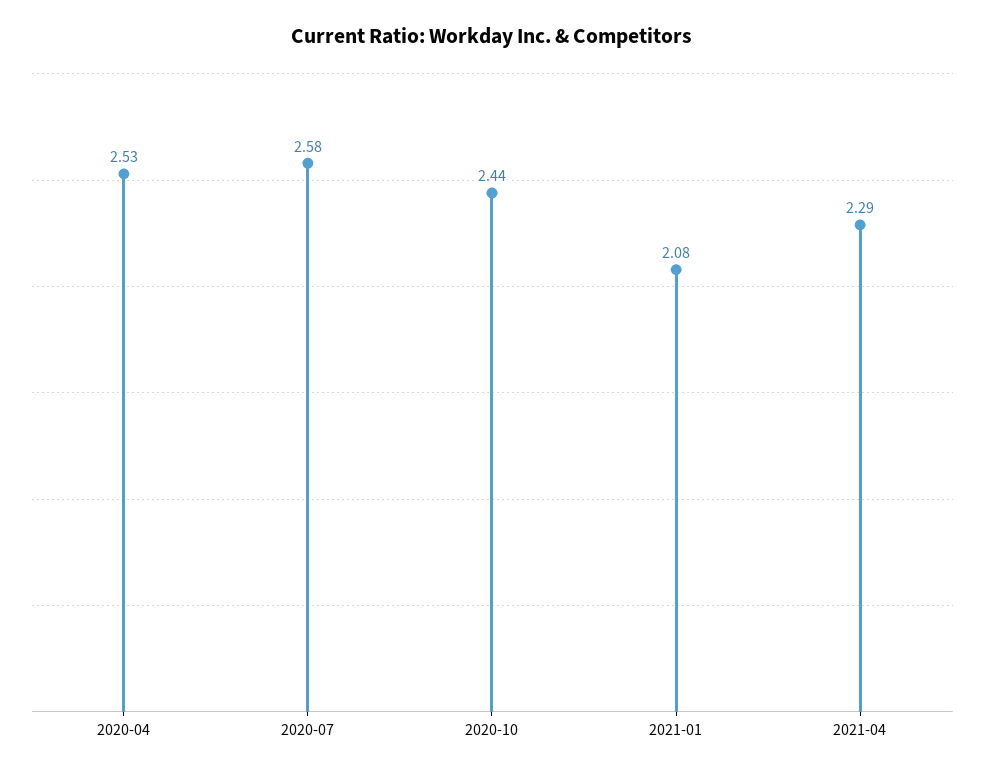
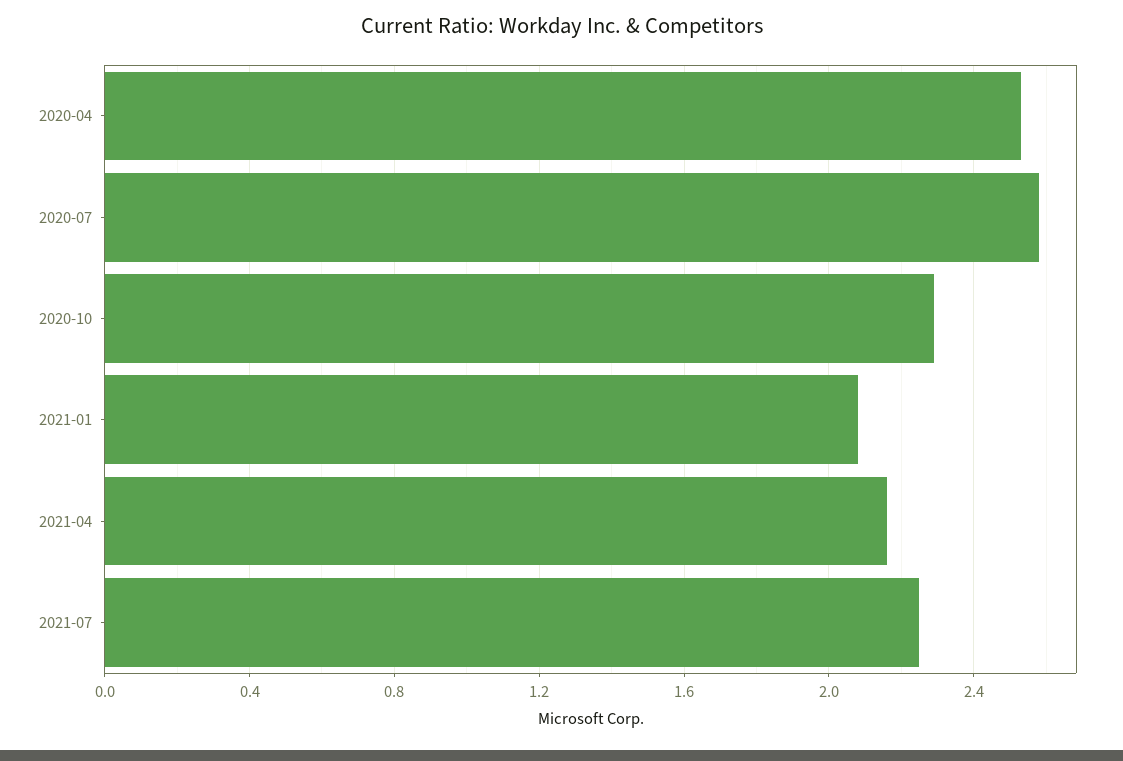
2020-10: 2.44 -> 2.3
2021-04: 2.29 -> 2.15
2021-07: none -> 2.25

